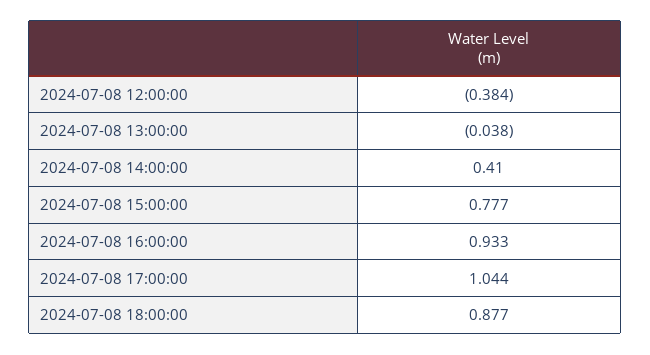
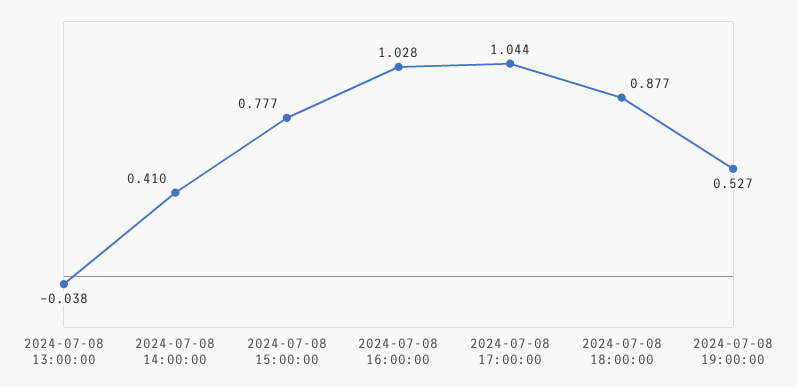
2024-07-08 12:00:00: -0.384 -> none
2024-07-08 16:00:00: 0.933 -> 1.028
2024-07-08 19:00:00: none -> 0.527

